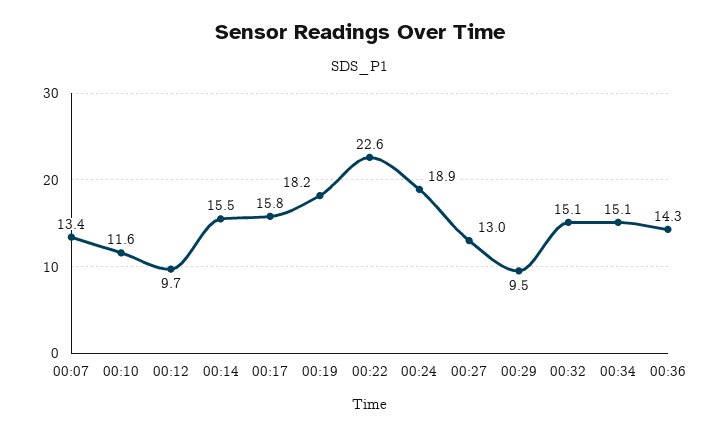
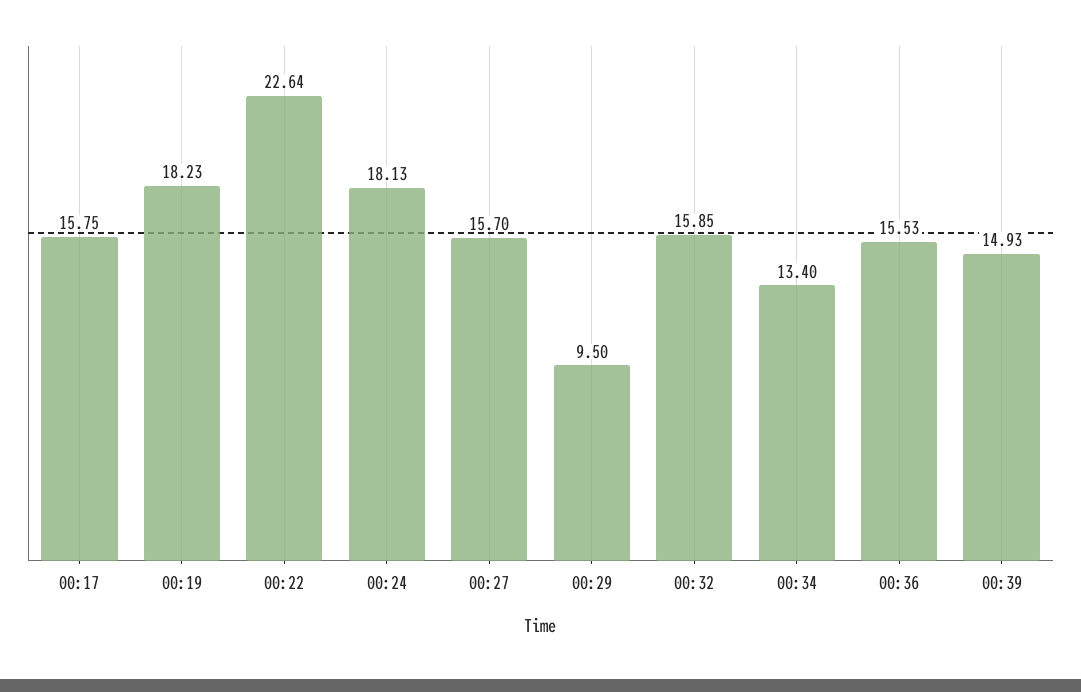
00:07: 13.4 -> none
00:10: 11.6 -> none
00:12: 9.7 -> none
00:14: 15.5 -> none
00:24: 18.9 -> 18.13
00:27: 13 -> 15.7
00:32: 15.1 -> 15.85
00:34: 15.1 -> 13.4
00:36: 14.3 -> 15.53
00:39: none -> 14.93

